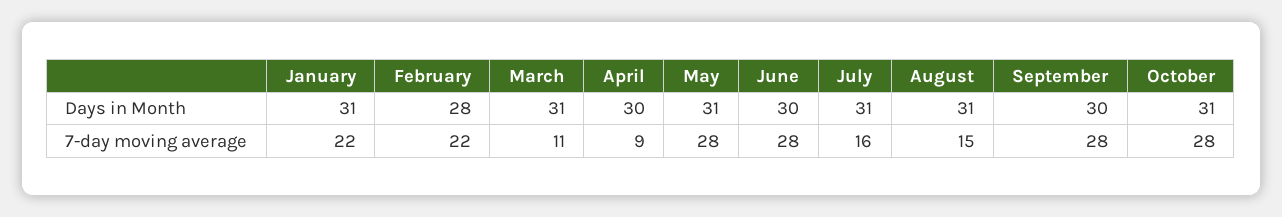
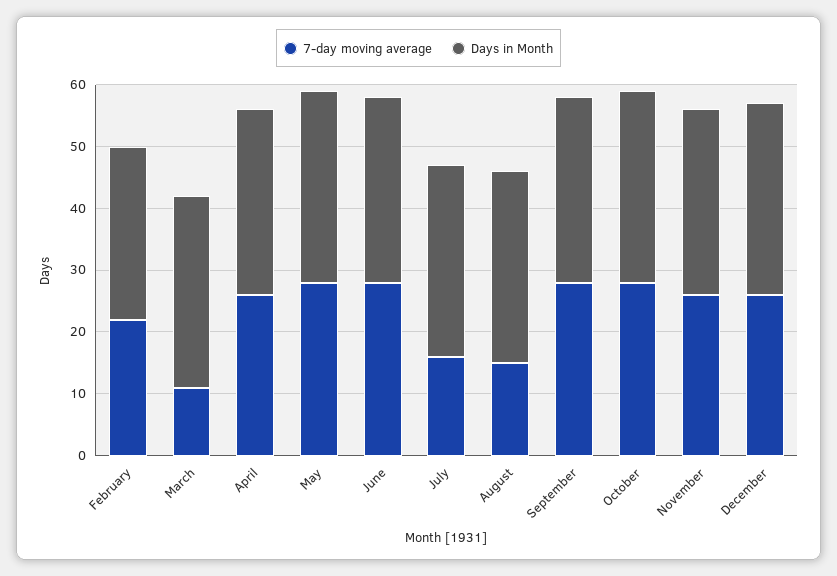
Days in Month, January: 31 -> none
7-day moving average, January: 22 -> none
7-day moving average, April: 9 -> 25
7-day moving average, November: none -> 25
Days in Month, November: none -> 30
7-day moving average, December: none -> 25
Days in Month, December: none -> 30

